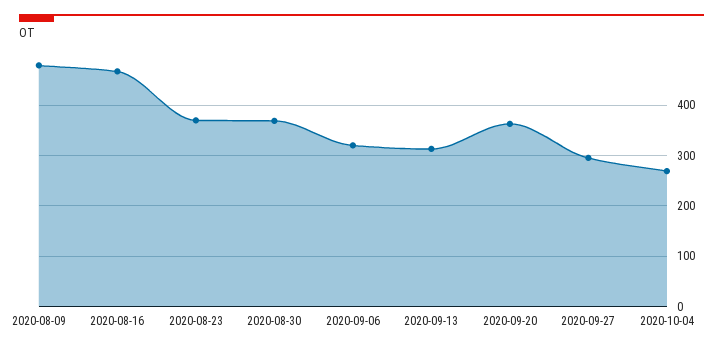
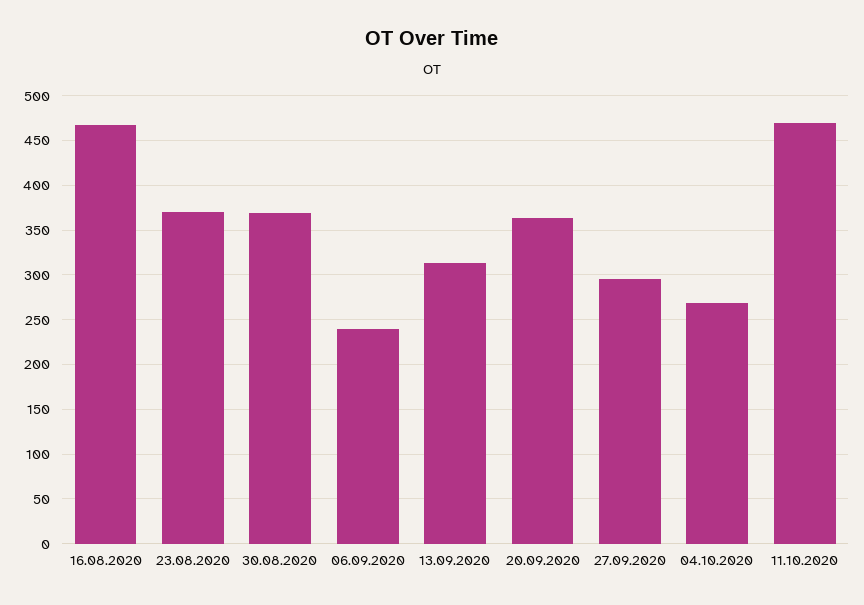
2020-08-09: 480 -> none
2020-09-06: 320 -> 240
11.10.2020: none -> 470

